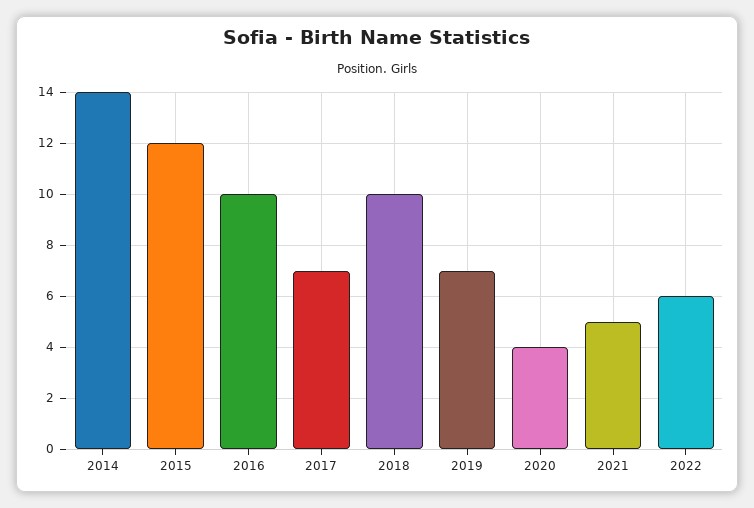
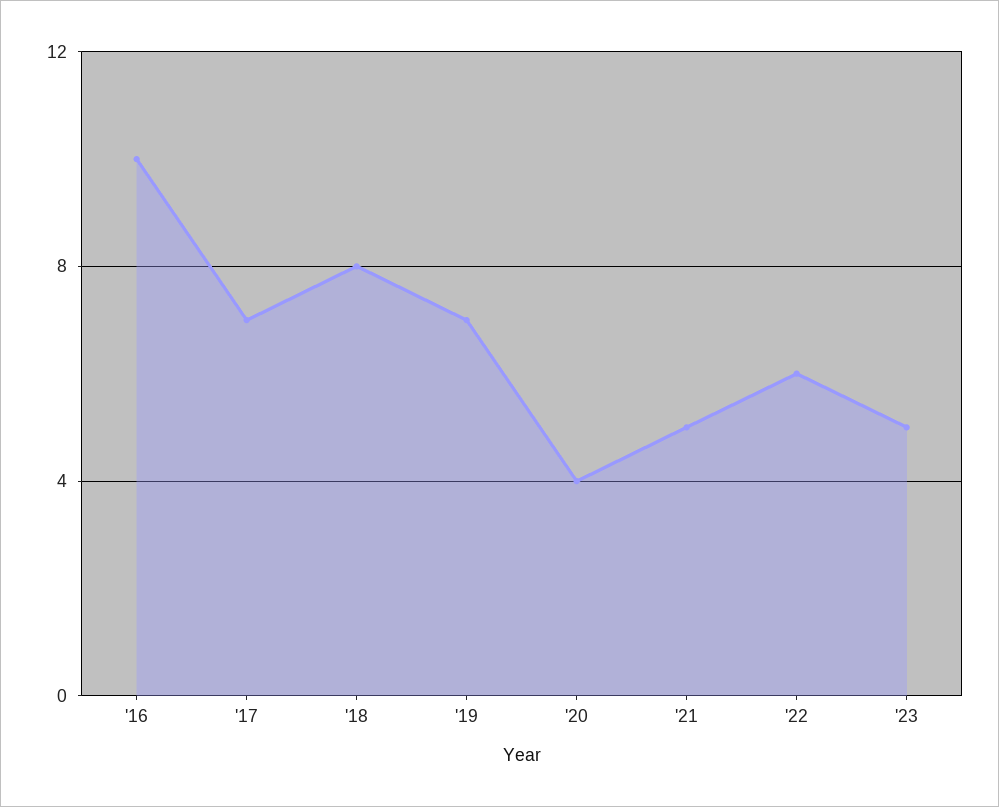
2014: 14 -> none
2015: 12 -> none
2018: 10 -> 8
'23: none -> 5

